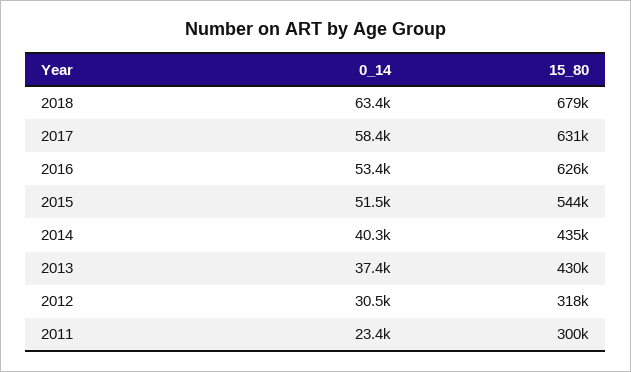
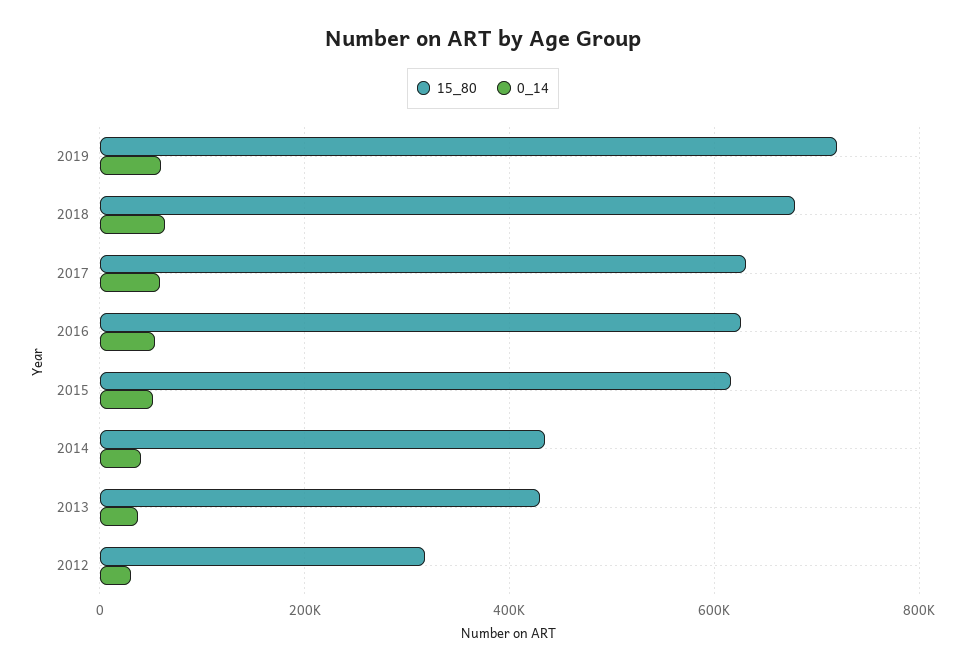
15_80, 2015: 544000 -> 620000
0_14, 2011: 23400 -> none
15_80, 2011: 300000 -> none
15_80, 2019: none -> 720000
0_14, 2019: none -> 60000

